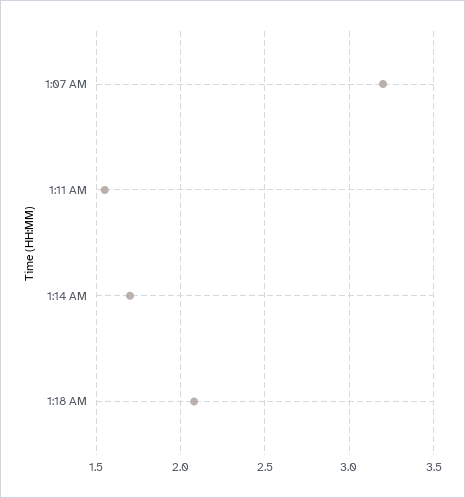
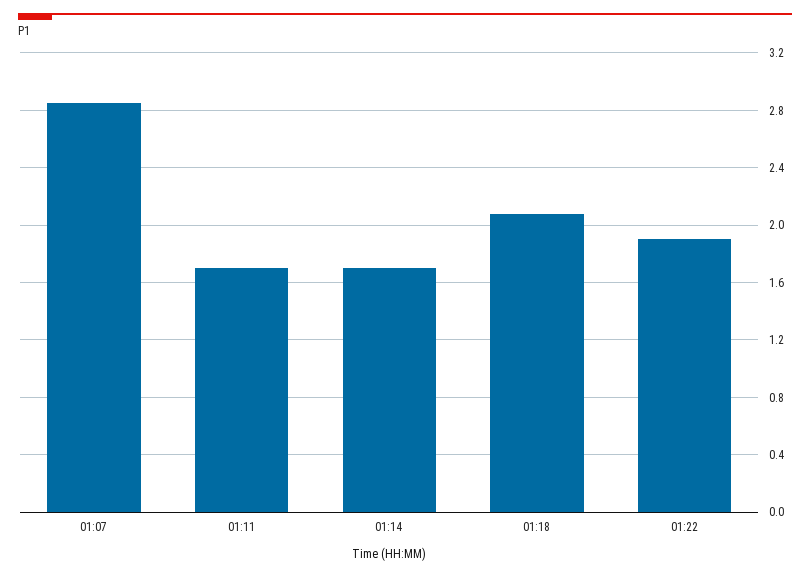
1:07 AM: 3.2 -> 2.85
1:11 AM: 1.55 -> 1.7
01:22: none -> 1.9

